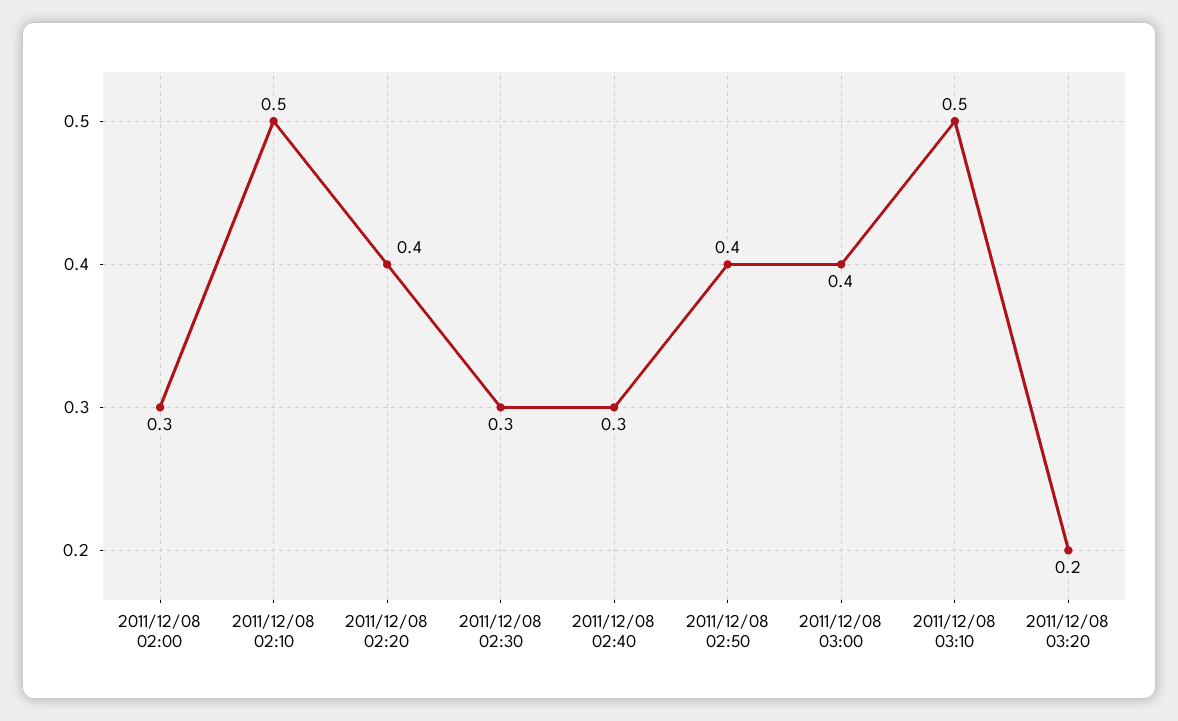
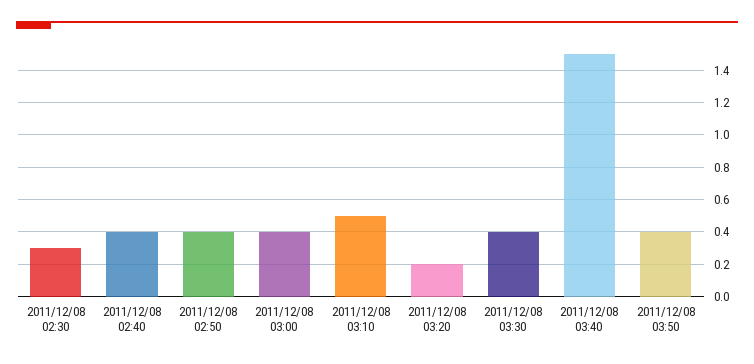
2011/12/08 02:00: 0.3 -> none
2011/12/08 02:10: 0.5 -> none
2011/12/08 02:20: 0.4 -> none
2011/12/08 02:40: 0.3 -> 0.4
2011/12/08 03:30: none -> 0.4
2011/12/08 03:40: none -> 1.5
2011/12/08 03:50: none -> 0.4

